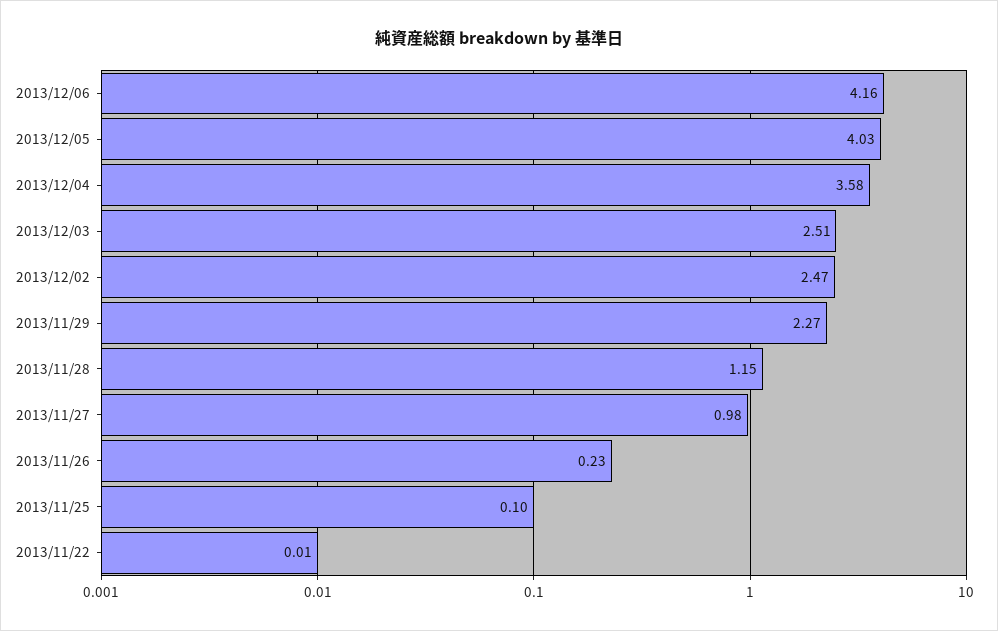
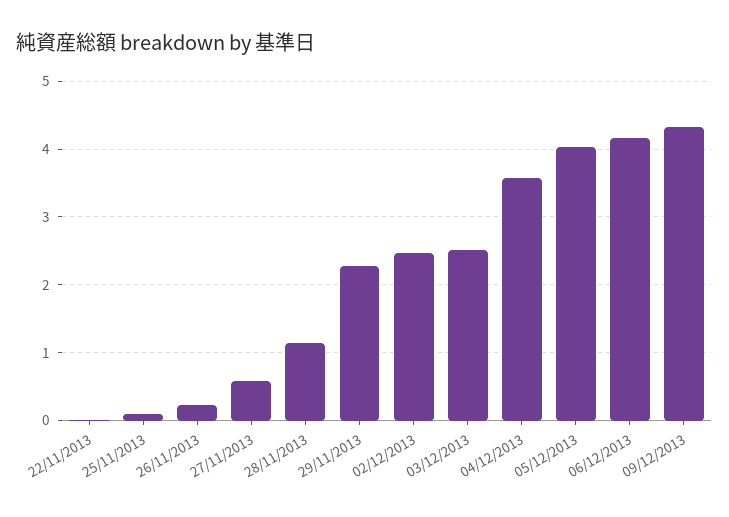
2013/11/27: 0.98 -> 0.6
09/12/2013: none -> 4.3

